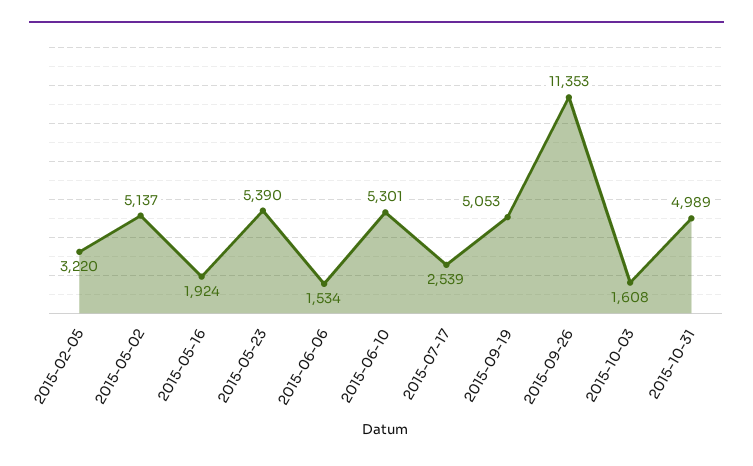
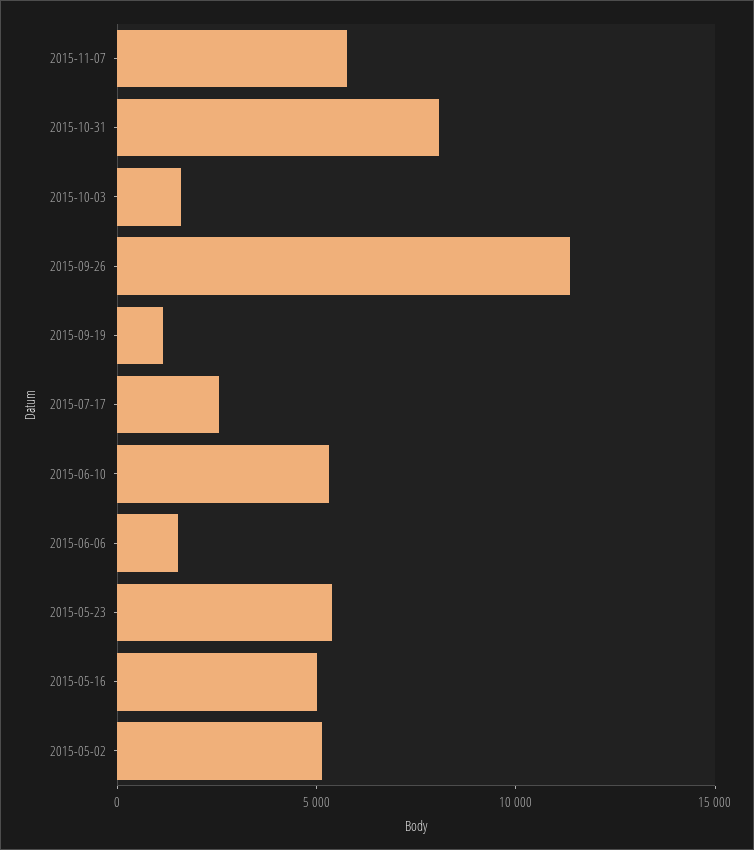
2015-02-05: 3220 -> none
2015-05-16: 1924 -> 5000
2015-09-19: 5053 -> 1000
2015-10-31: 4989 -> 8000
2015-11-07: none -> 6000

